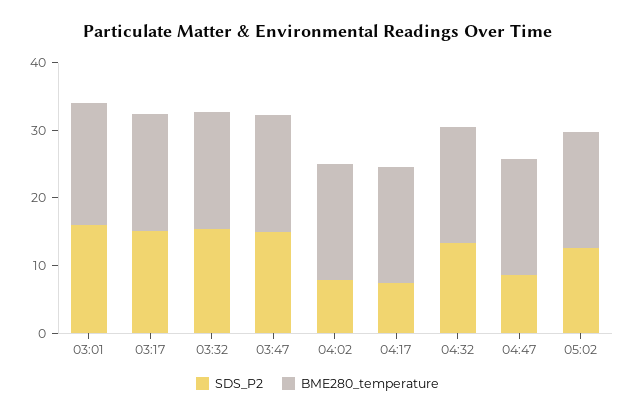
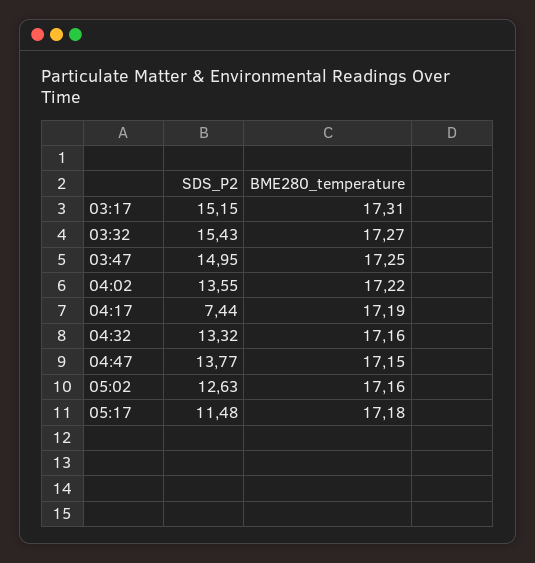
SDS_P2, 03:01: 16 -> none
BME280_temperature, 03:01: 18 -> none
SDS_P2, 04:02: 8 -> 13.55
SDS_P2, 04:47: 8 -> 13.77
SDS_P2, 05:17: none -> 11.48
BME280_temperature, 05:17: none -> 17.18

